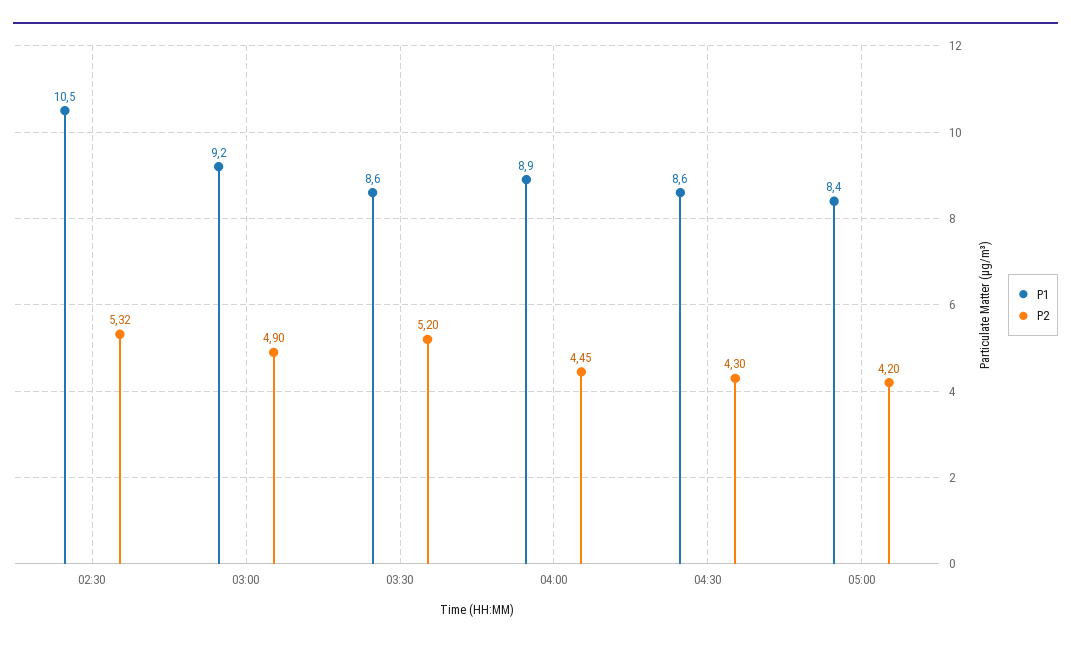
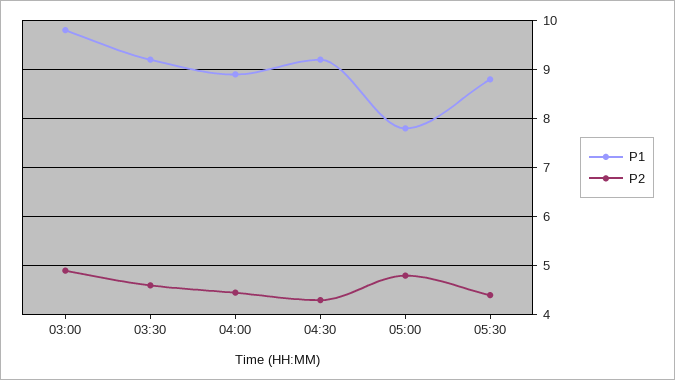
P1, 02:30: 10.5 -> none
P2, 02:30: 5.32 -> none
P1, 03:00: 9.2 -> 9.8
P1, 03:30: 8.6 -> 9.2
P2, 03:30: 5.2 -> 4.6
P1, 04:30: 8.6 -> 9.2
P1, 05:00: 8.4 -> 7.8
P2, 05:00: 4.2 -> 4.8
P1, 05:30: none -> 8.8
P2, 05:30: none -> 4.4

